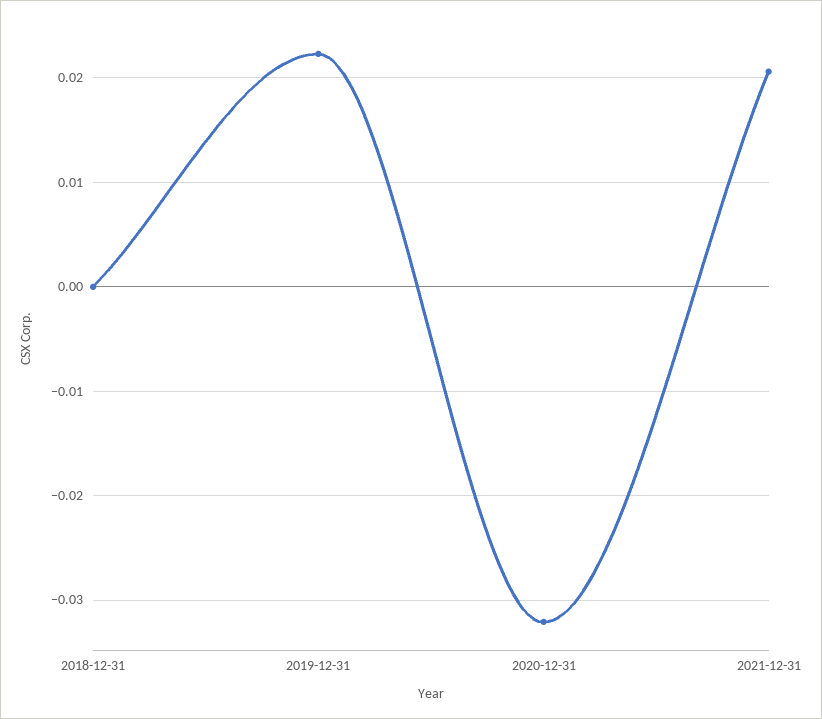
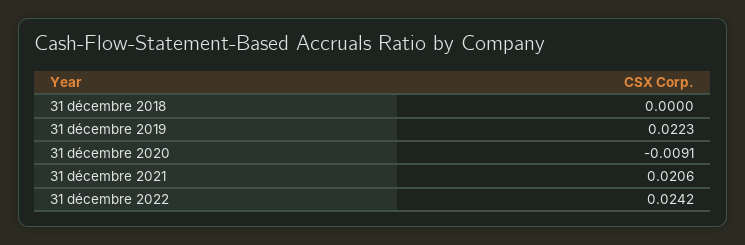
2020-12-31: -0.032 -> -0.0091
31 décembre 2022: none -> 0.0242

